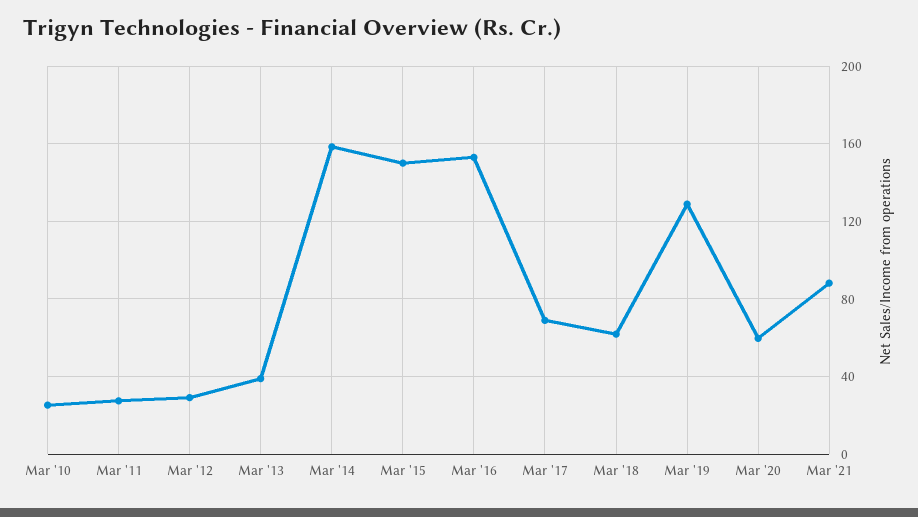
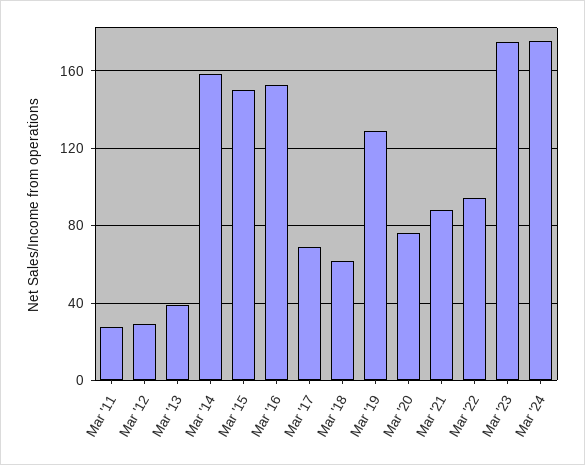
Mar '10: 25 -> none
Mar '20: 60 -> 75
Mar '22: none -> 95
Mar '23: none -> 175
Mar '24: none -> 175

